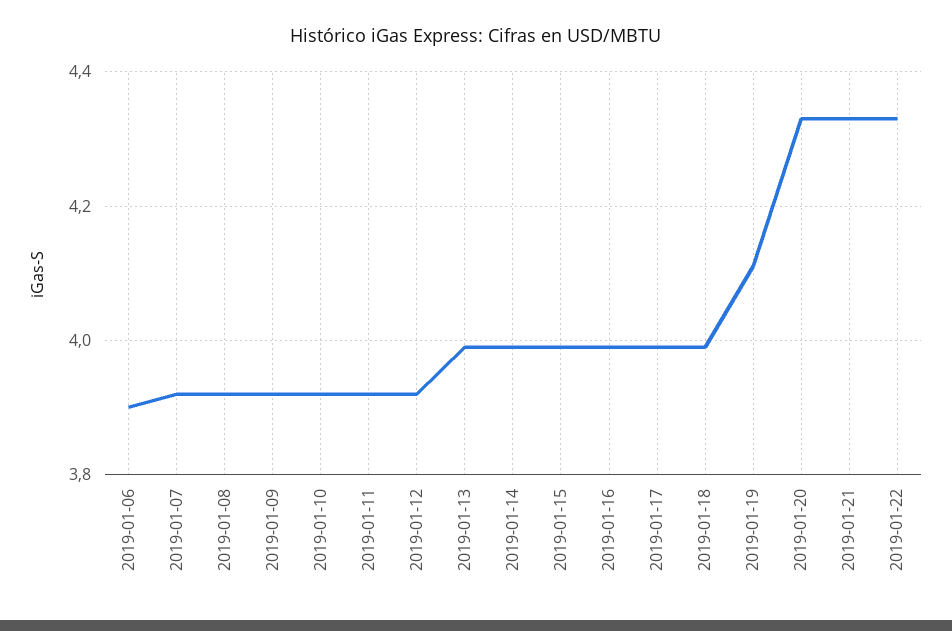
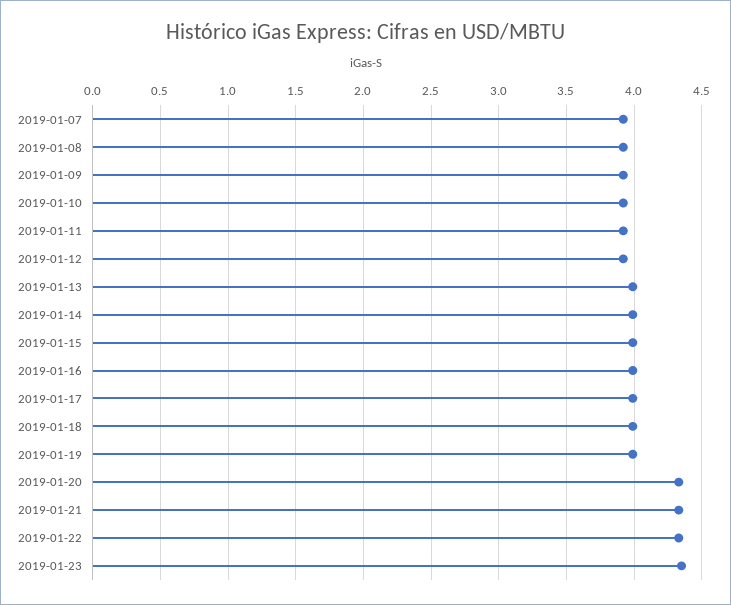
2019-01-06: 3.9 -> none
2019-01-19: 4.1 -> 4
2019-01-23: none -> 4.35

